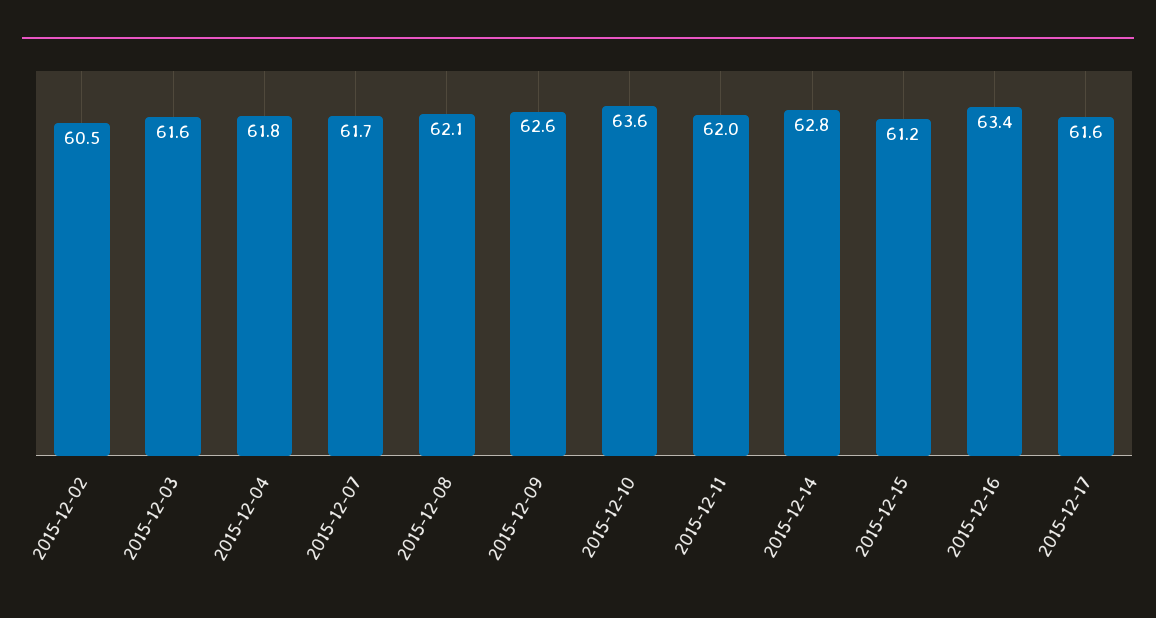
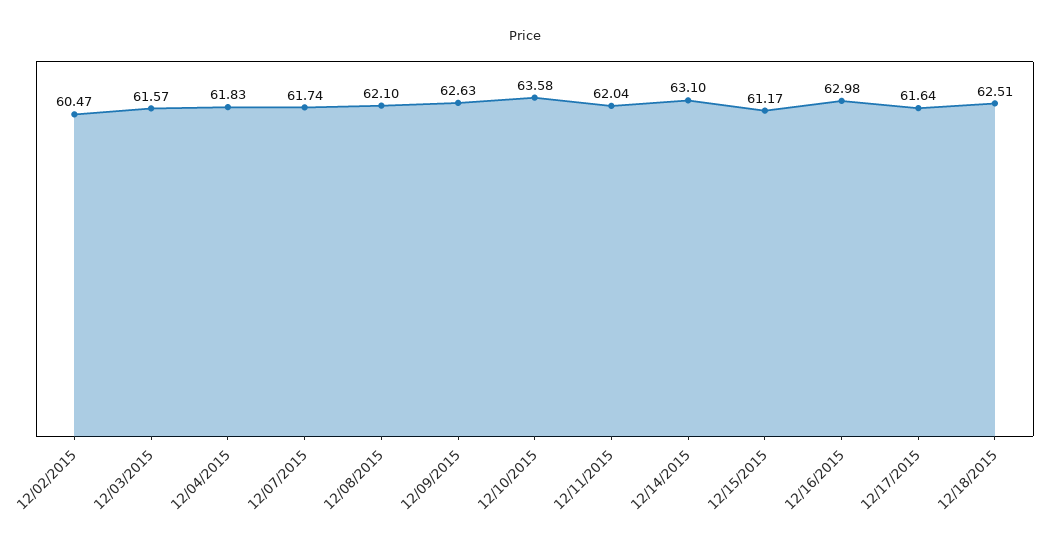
2015-12-14: 62.8 -> 63.1
2015-12-16: 63.4 -> 62.98
12/18/2015: none -> 62.51

